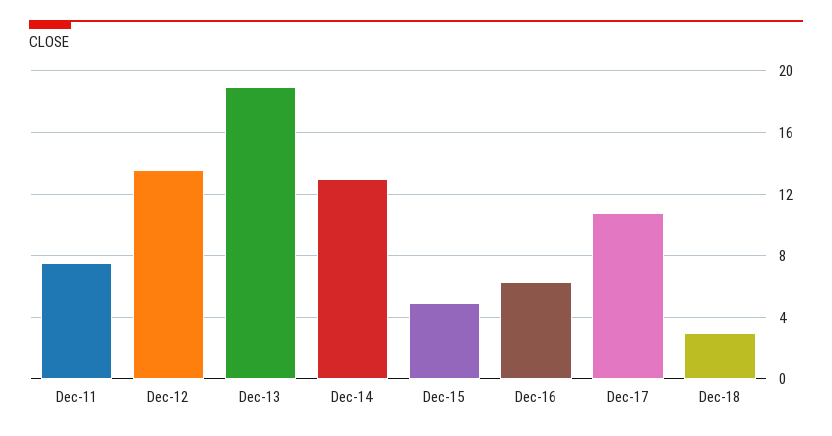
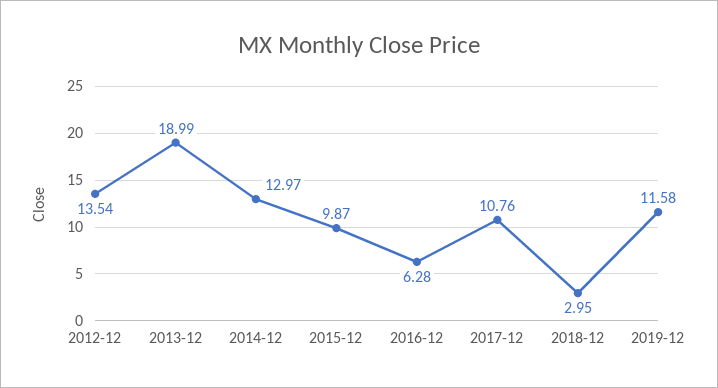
Dec-11: 7.5 -> none
Dec-15: 5 -> 9.87
2019-12: none -> 11.58

